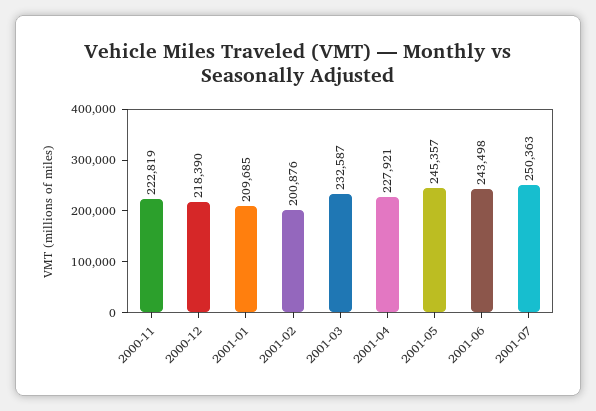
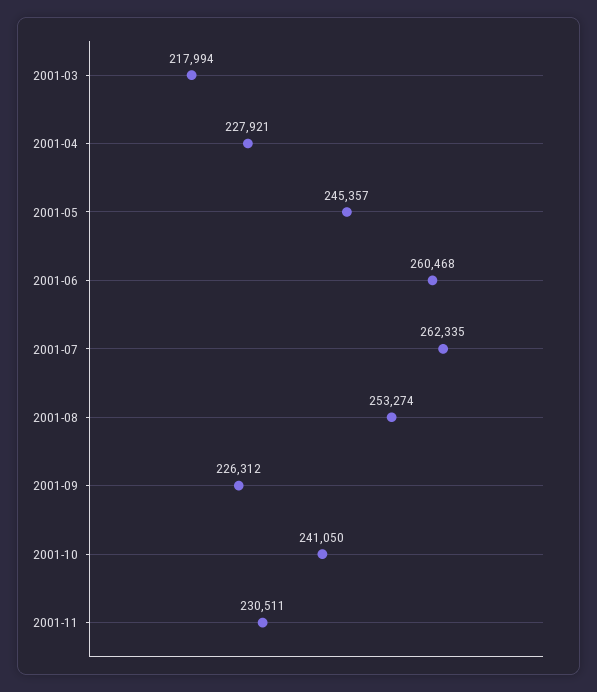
2000-11: 222819 -> none
2000-12: 218390 -> none
2001-01: 209685 -> none
2001-02: 200876 -> none
2001-03: 232587 -> 217994
2001-06: 243498 -> 260468
2001-07: 250363 -> 262335
2001-08: none -> 253274
2001-09: none -> 226312
2001-10: none -> 241050
2001-11: none -> 230511

